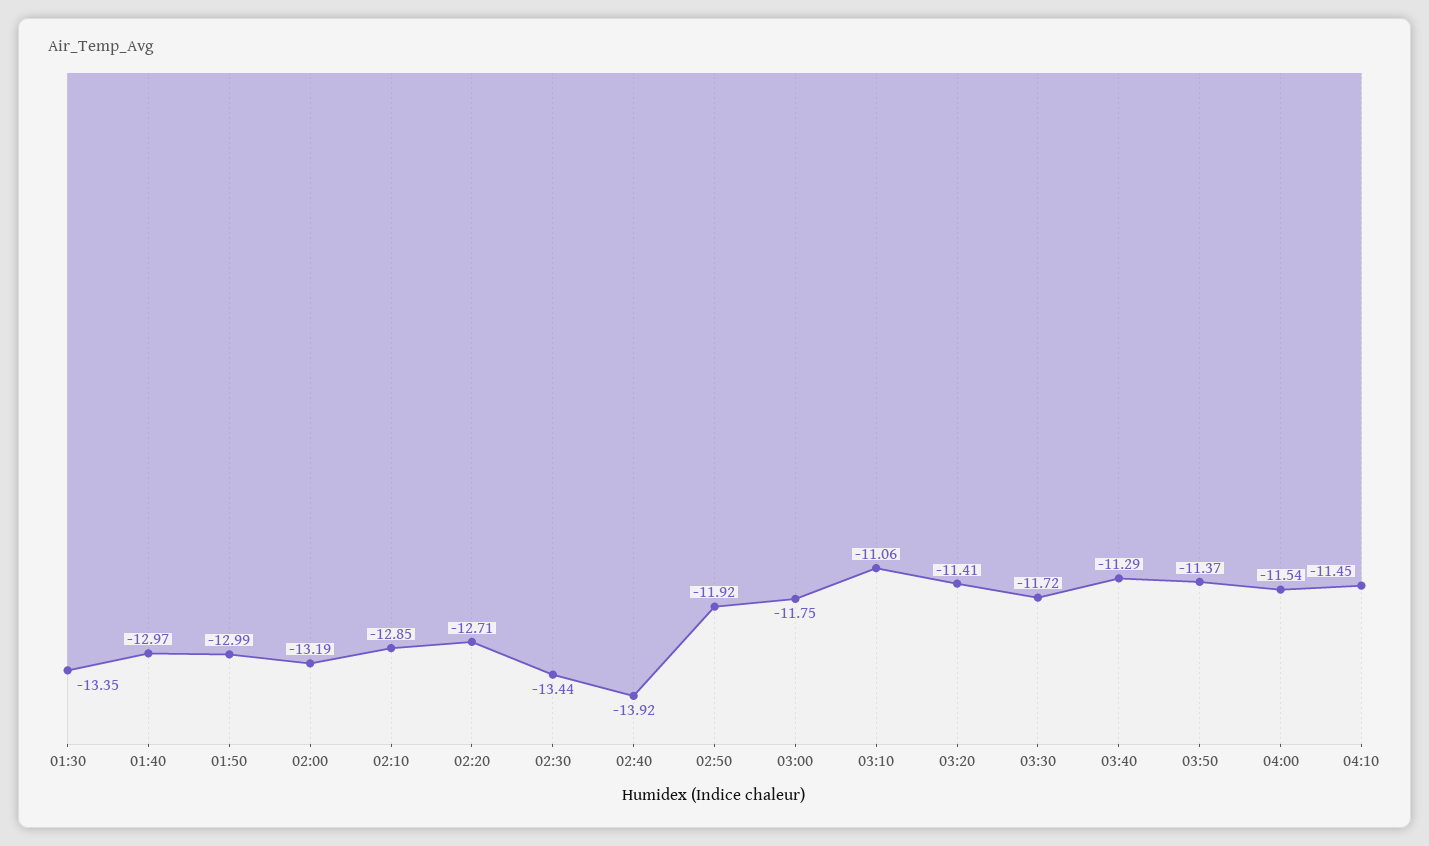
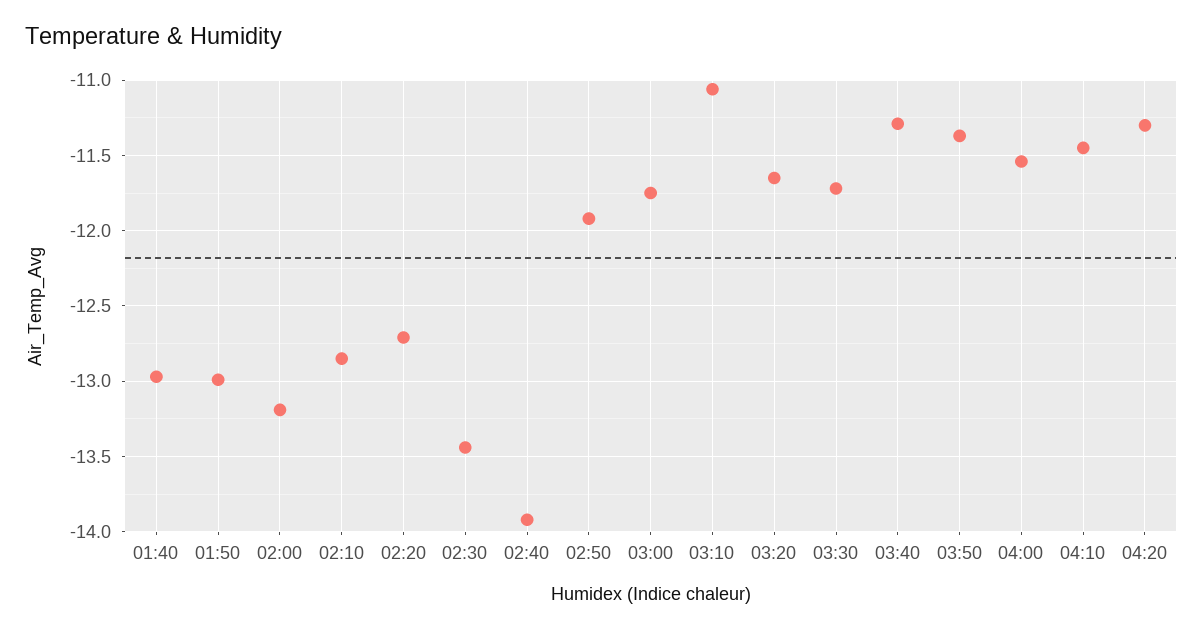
01:30: -13.35 -> none
03:20: -11.41 -> -11.65
04:20: none -> -11.3

